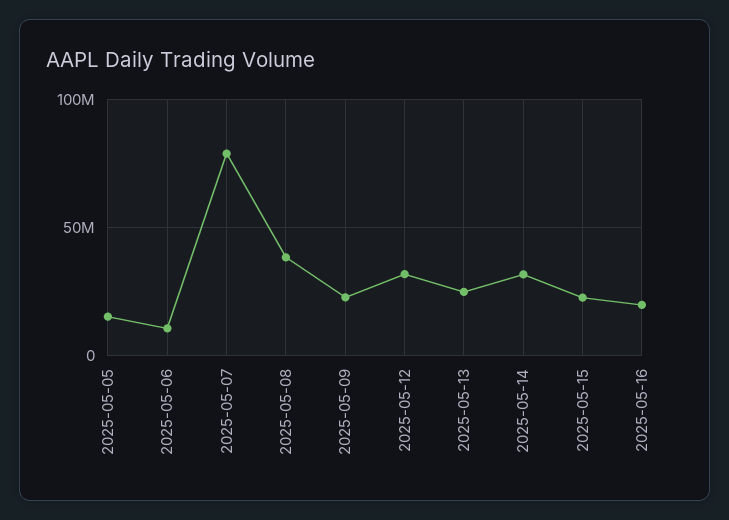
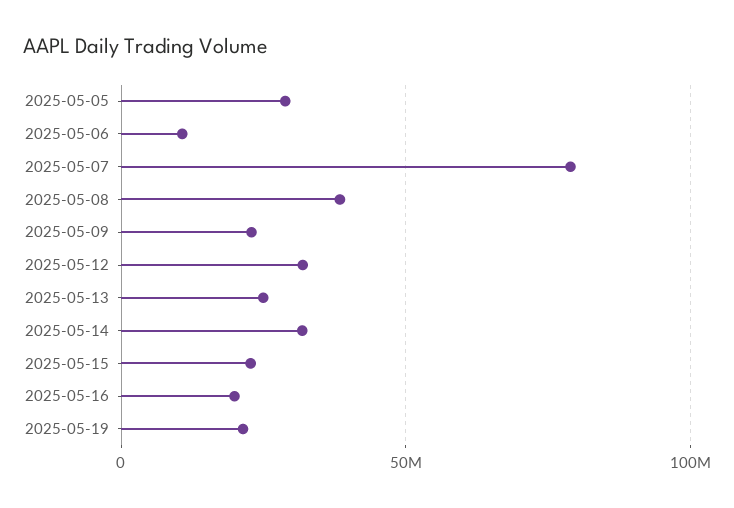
2025-05-05: 15000000 -> 30000000
2025-05-19: none -> 20000000

